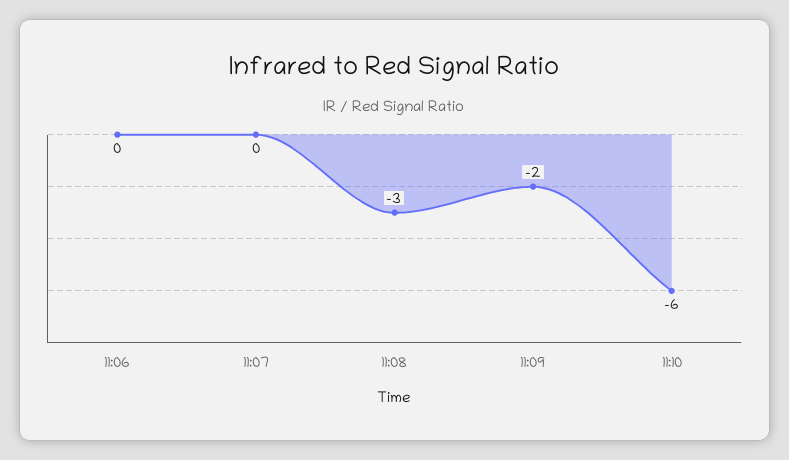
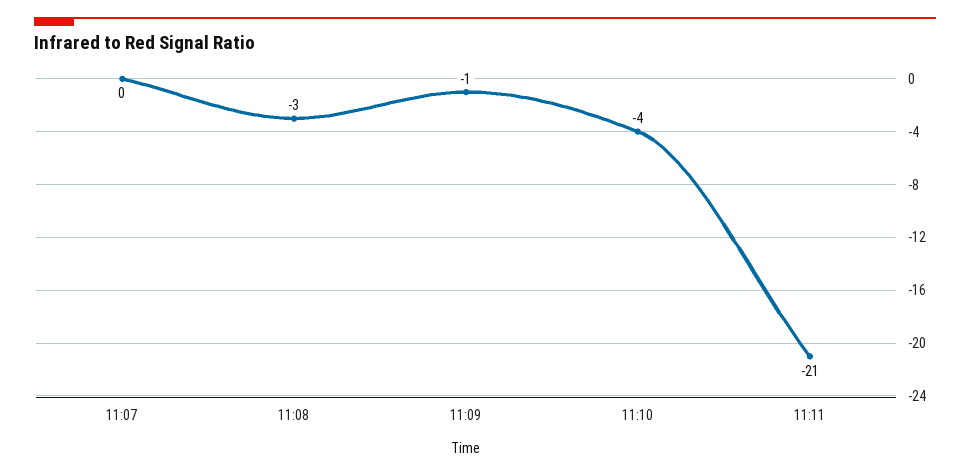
11:06: 0 -> none
11:09: -2 -> -1
11:10: -6 -> -4
11:11: none -> -21

